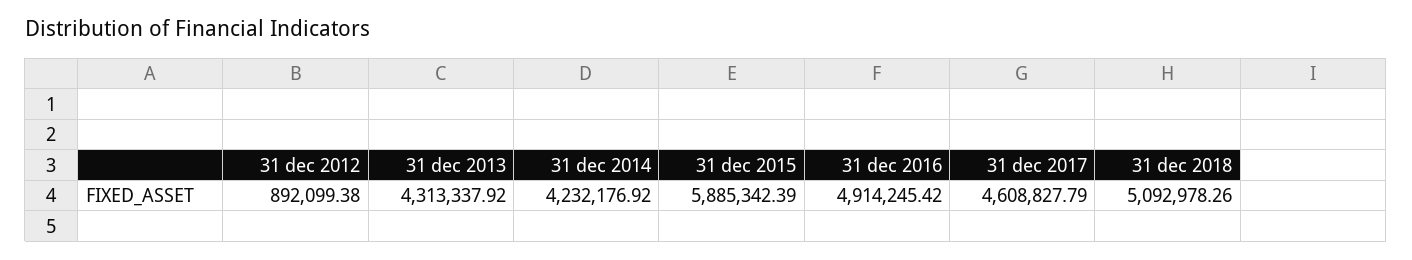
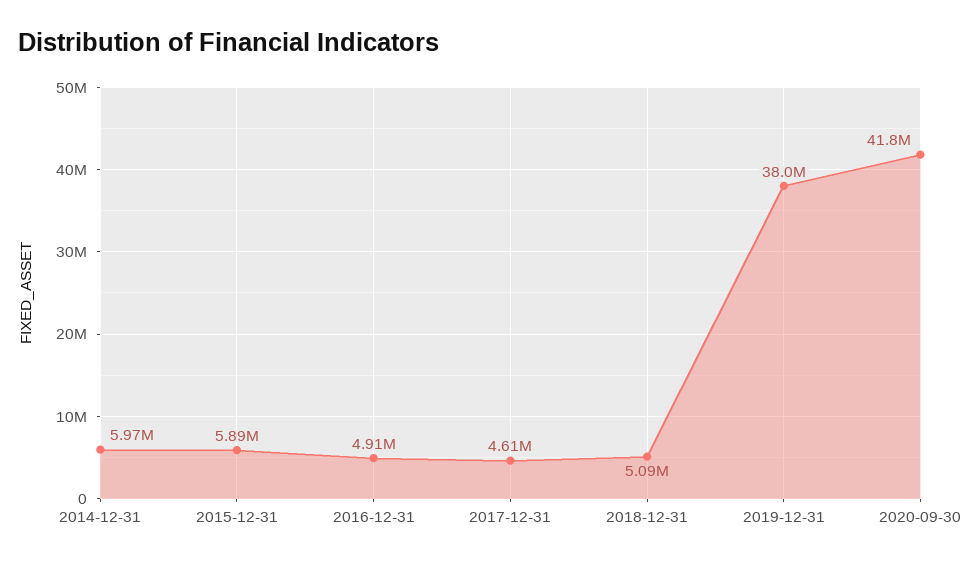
31 dec 2012: 892099.38 -> none
31 dec 2013: 4313337.92 -> none
31 dec 2014: 4232176.92 -> 5970000
2019-12-31: none -> 38000000
2020-09-30: none -> 41800000

